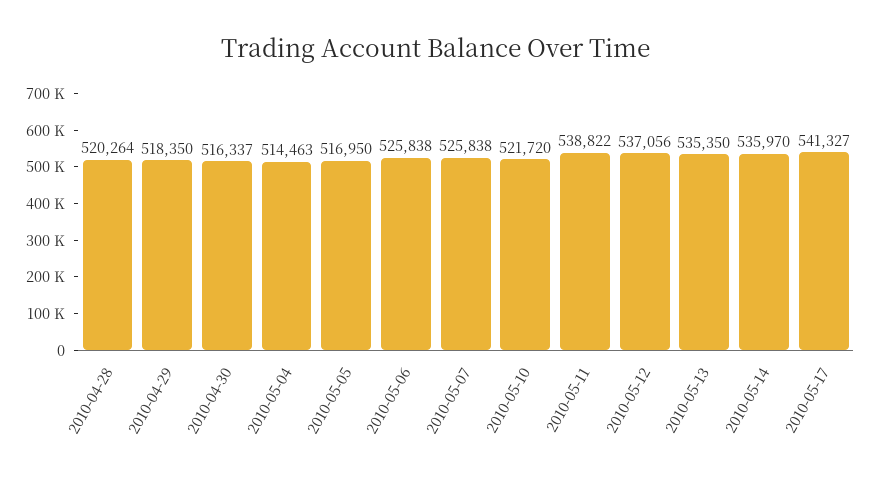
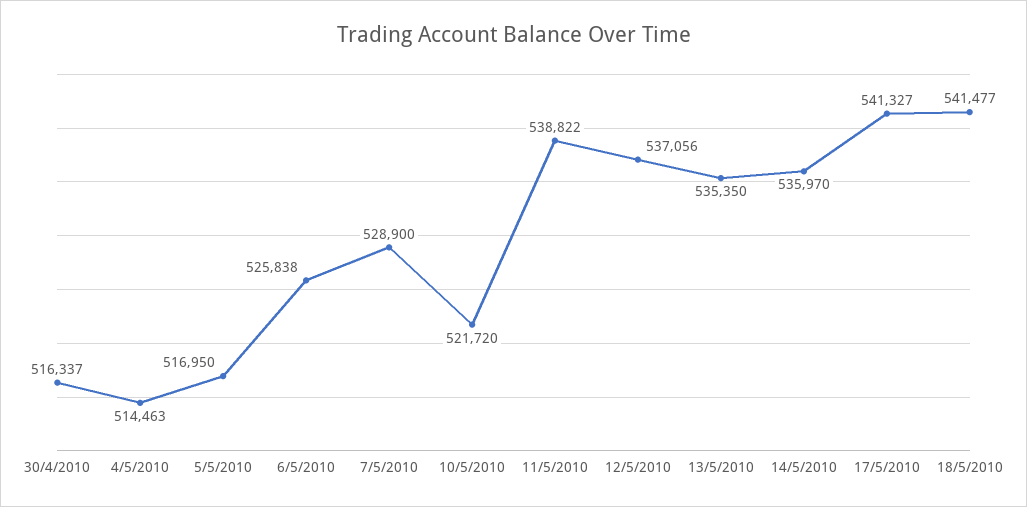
2010-04-28: 520264 -> none
2010-04-29: 518350 -> none
2010-05-07: 525838 -> 528900
18/5/2010: none -> 541477

